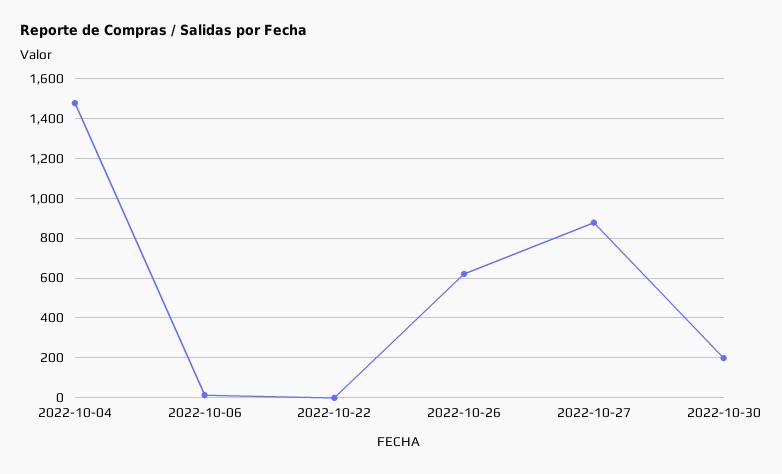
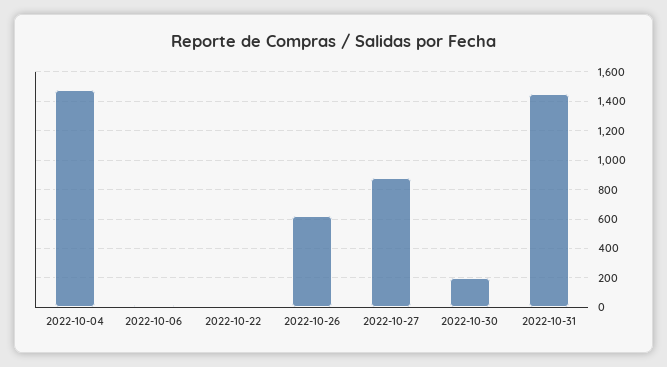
2022-10-31: none -> 1450

